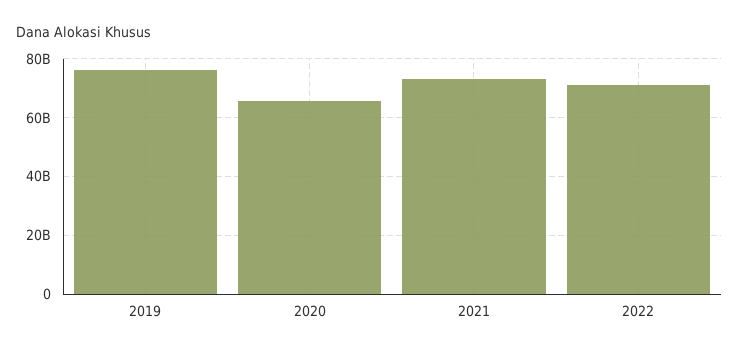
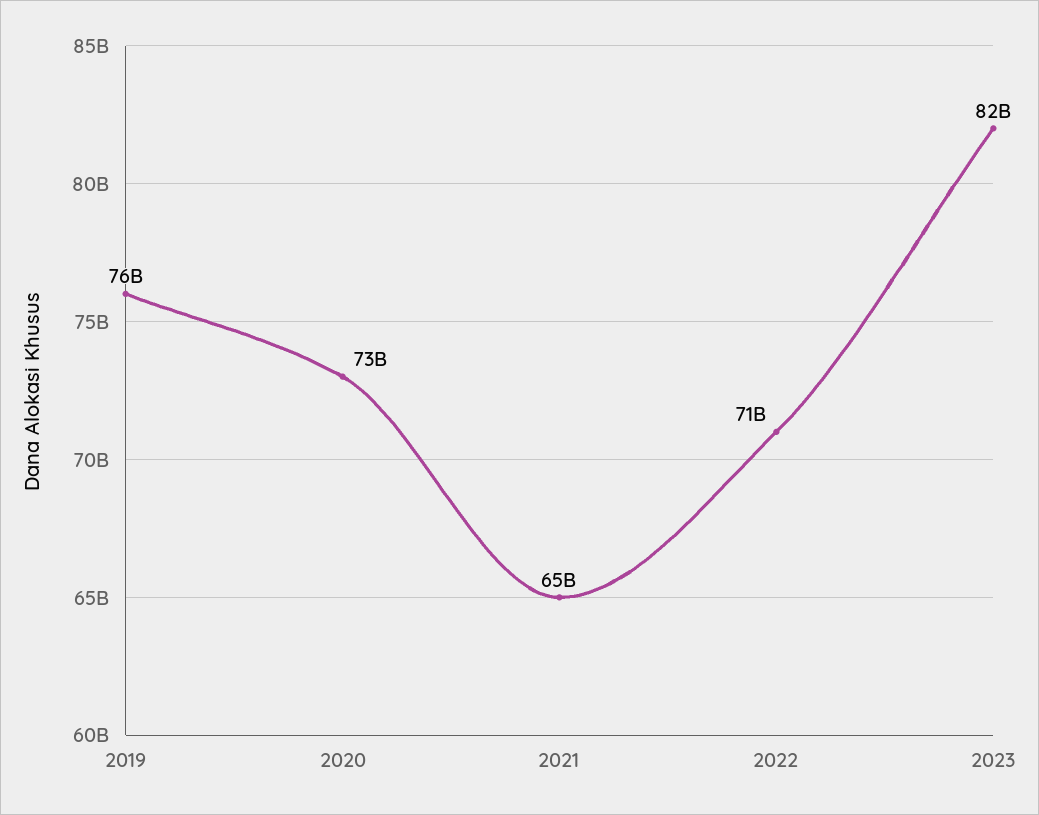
2020: 65000000000 -> 73000000000
2021: 72500000000 -> 65000000000
2023: none -> 82000000000

